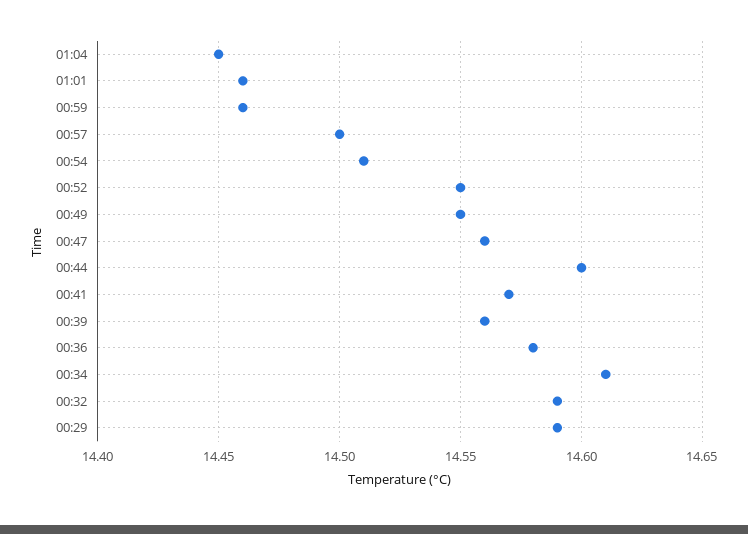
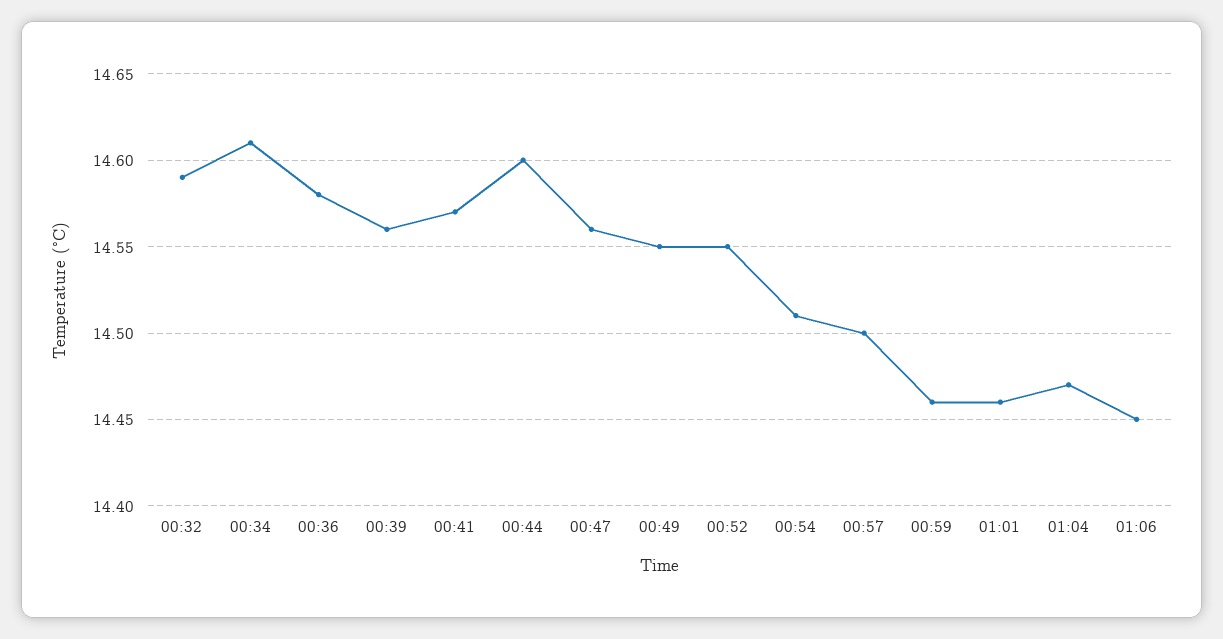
01:04: 14.45 -> 14.47
00:29: 14.59 -> none
01:06: none -> 14.45

